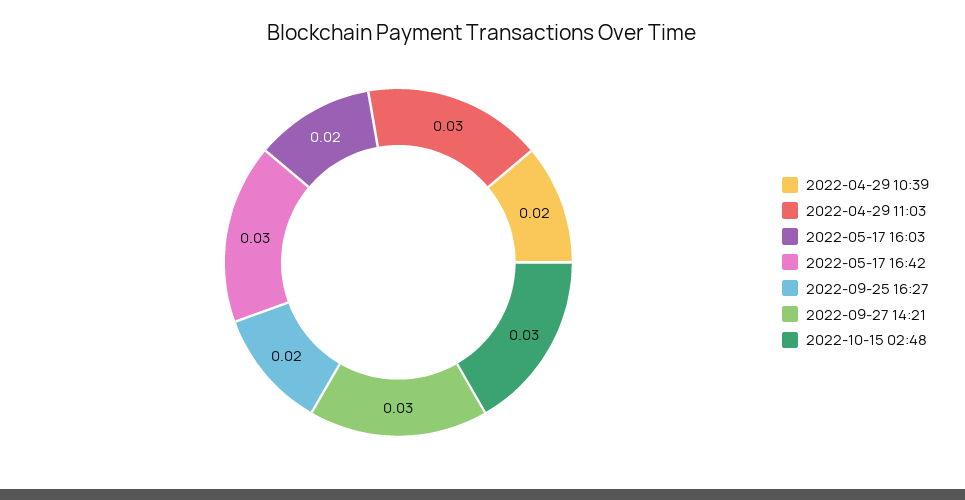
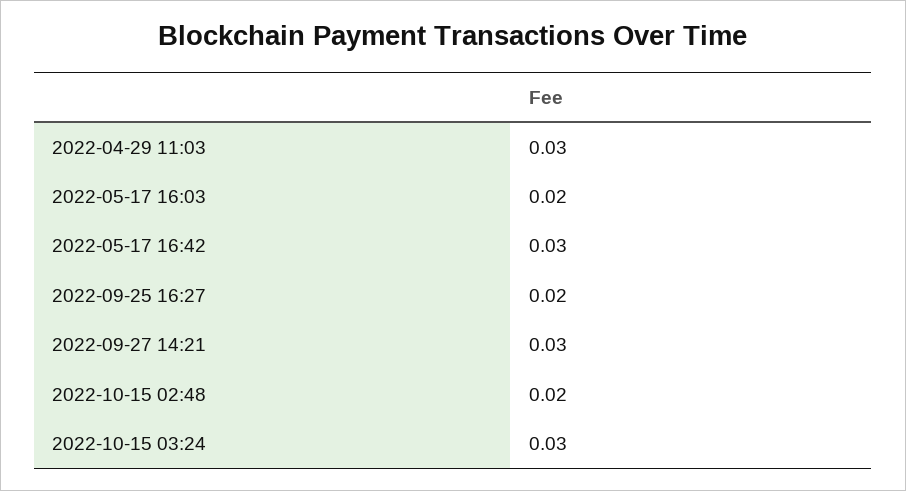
2022-04-29 10:39: 0.02 -> none
2022-10-15 02:48: 0.03 -> 0.02
2022-10-15 03:24: none -> 0.03

